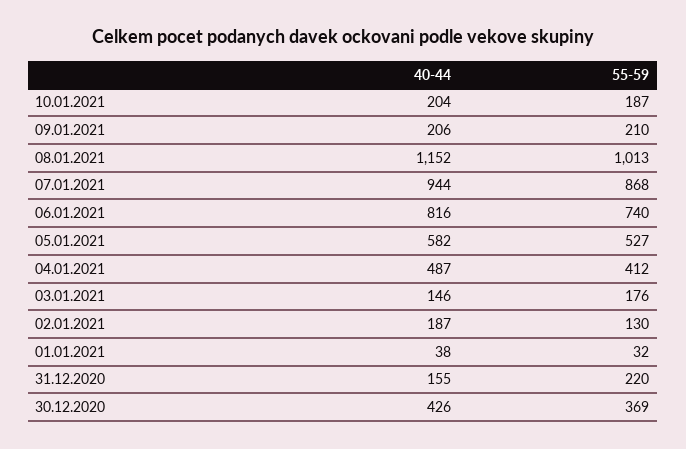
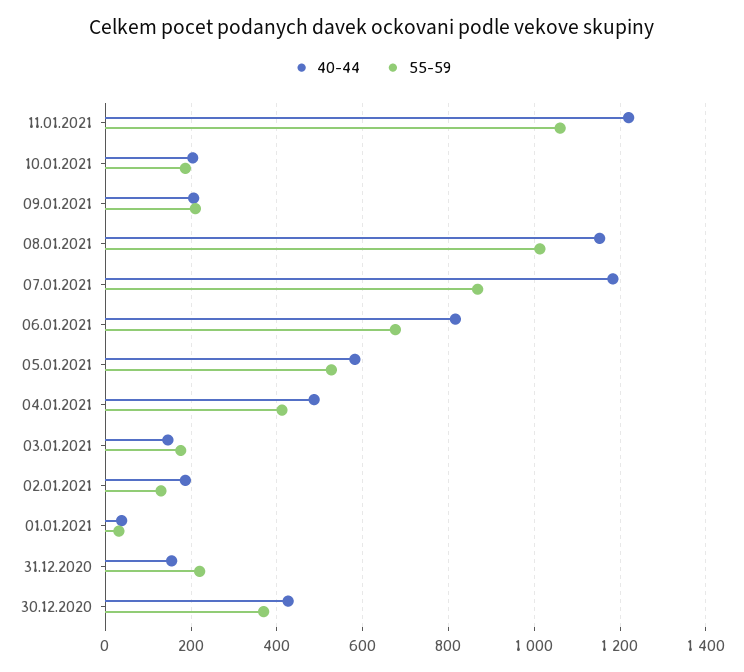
40-44, 07.01.2021: 944 -> 1180
55-59, 06.01.2021: 740 -> 680
40-44, 11.01.2021: none -> 1220
55-59, 11.01.2021: none -> 1060

